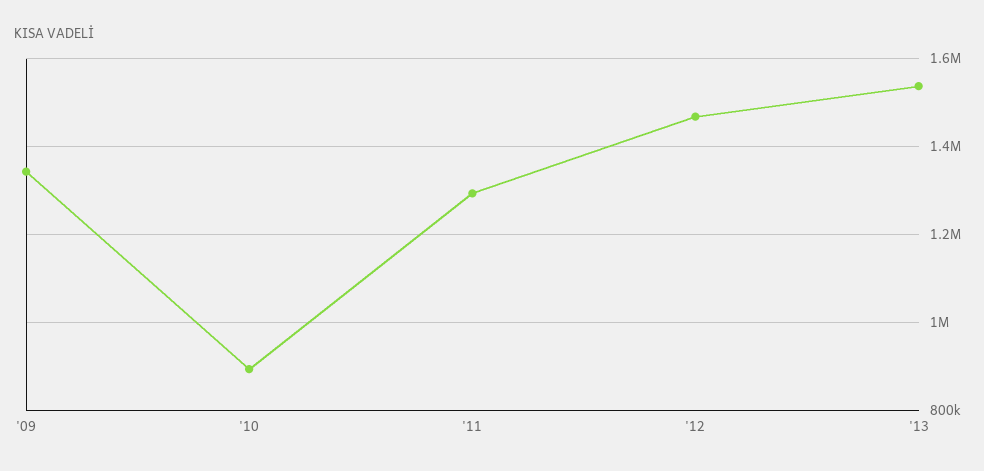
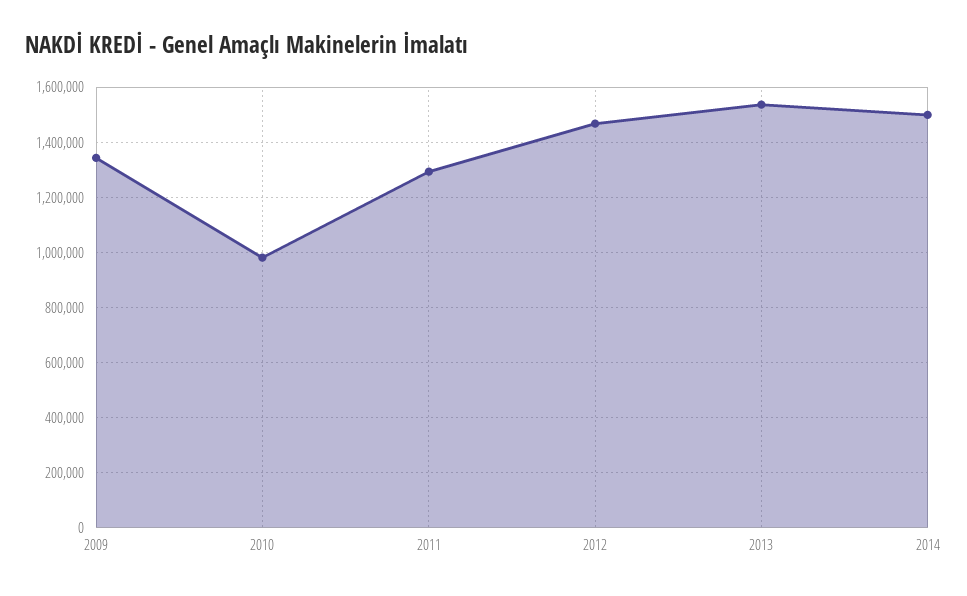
'10: 900000 -> 975000
2014: none -> 1500000

